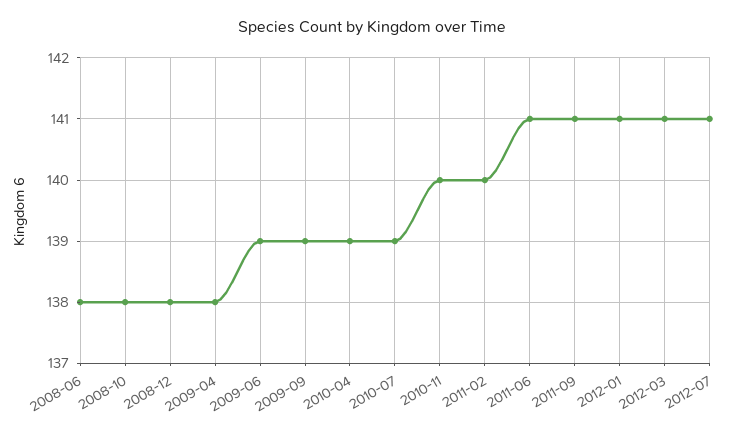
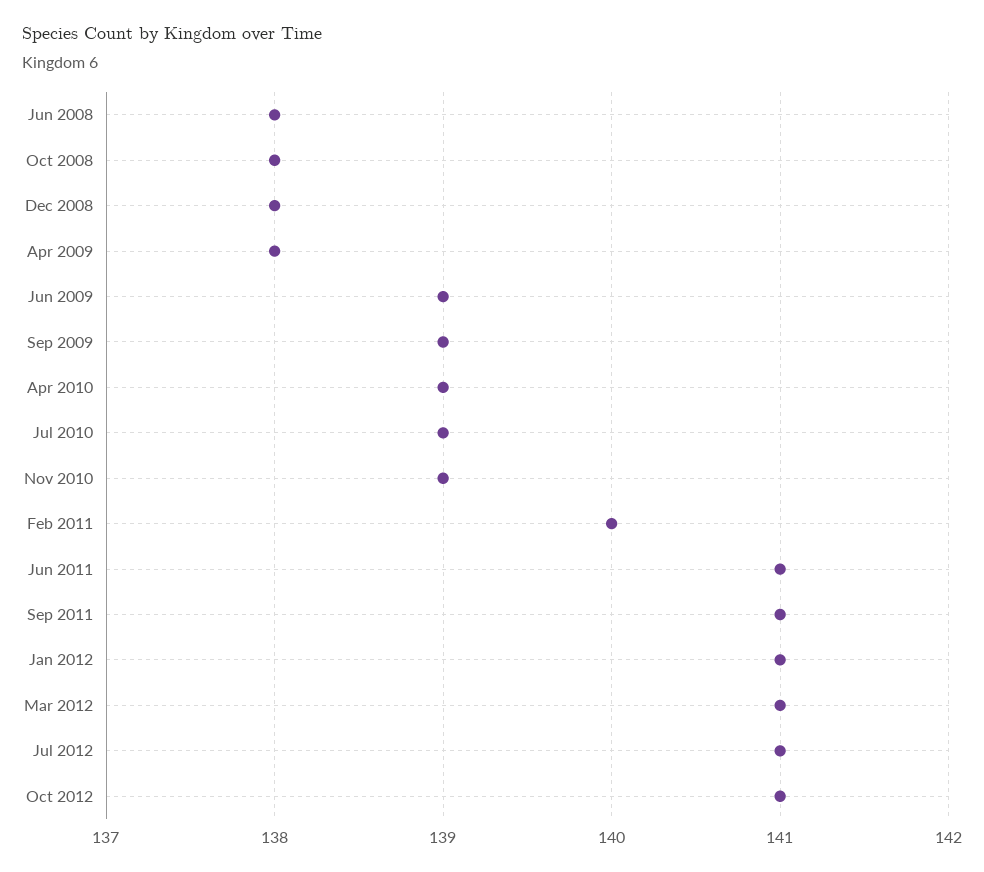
2010-11: 140 -> 139
Oct 2012: none -> 141

